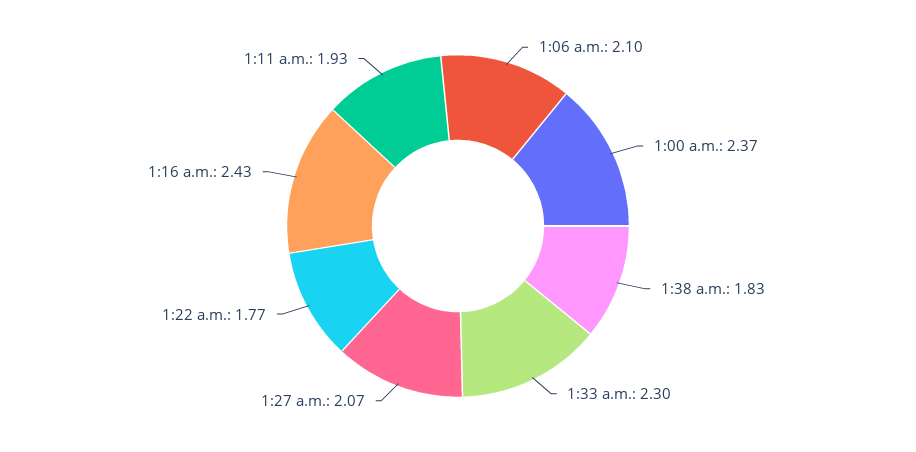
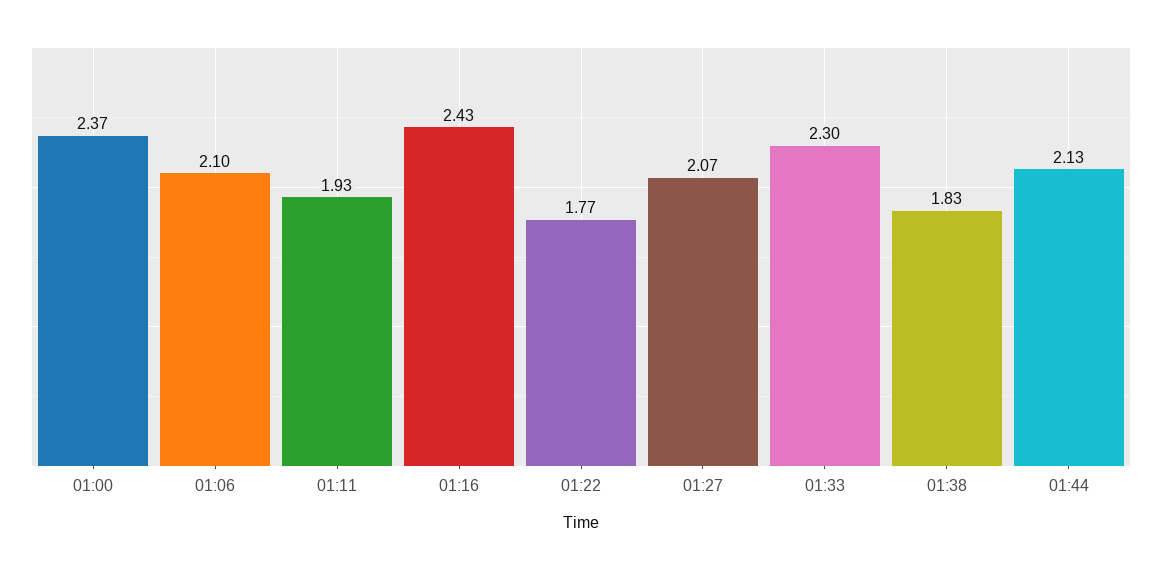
01:44: none -> 2.13

